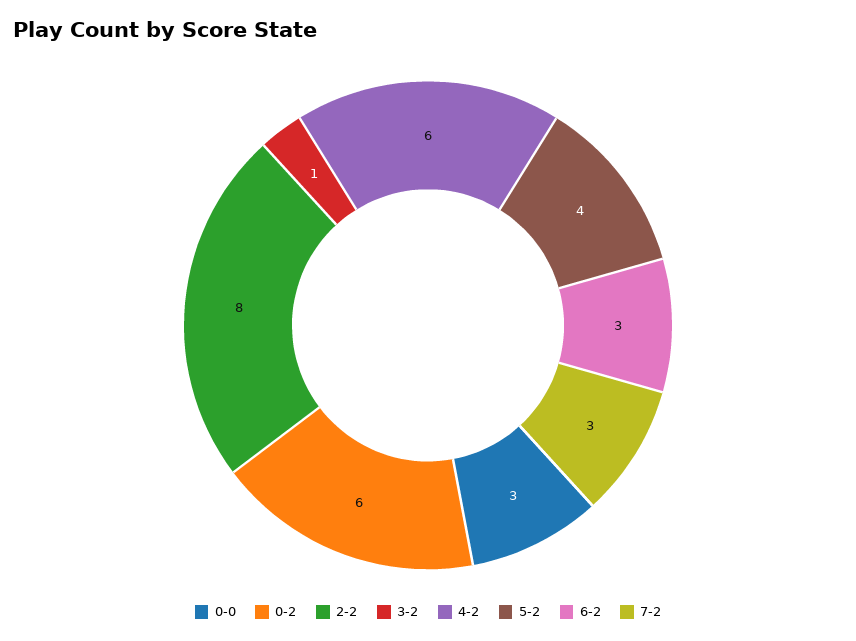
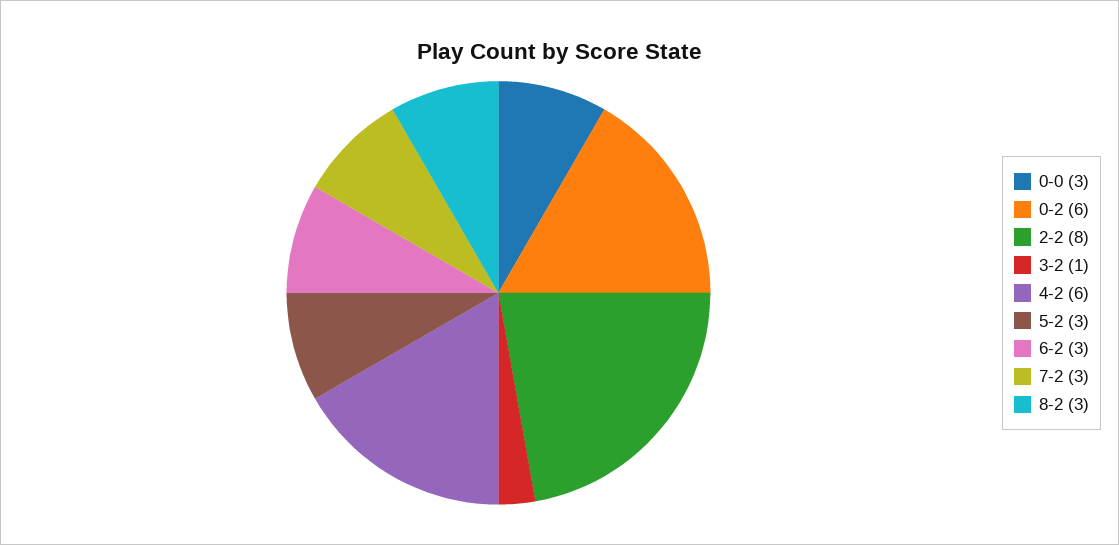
5-2: 4 -> 3
8-2: none -> 3

